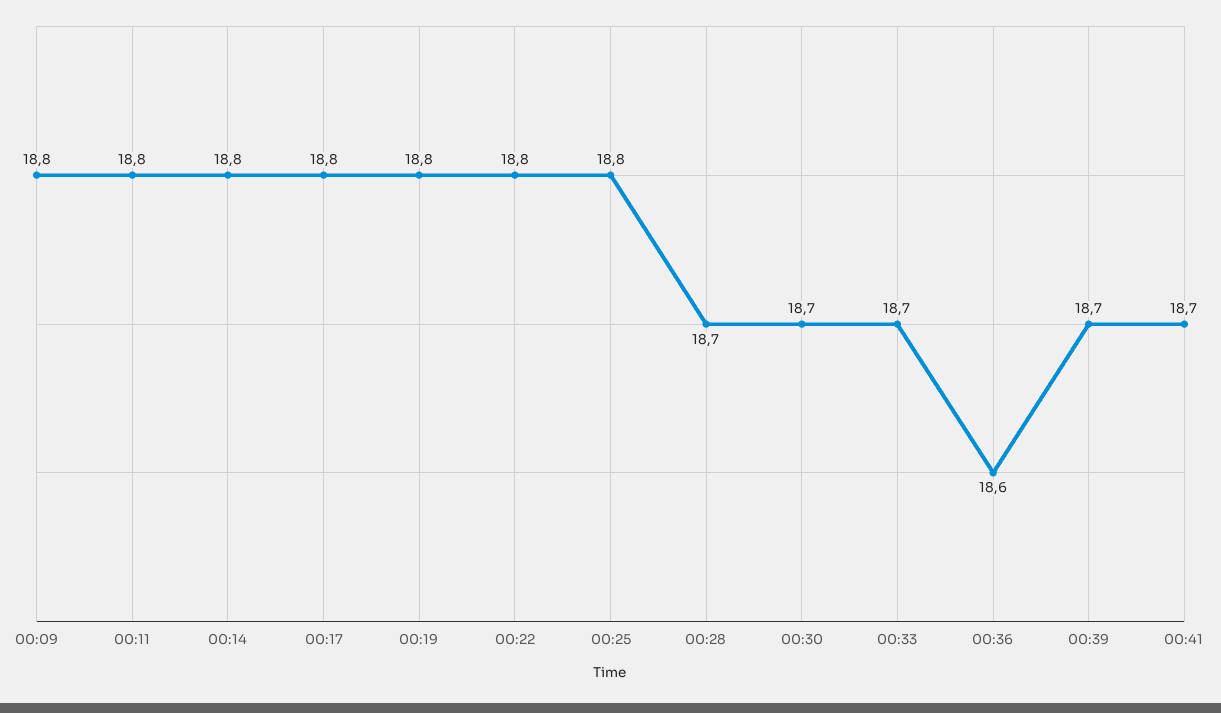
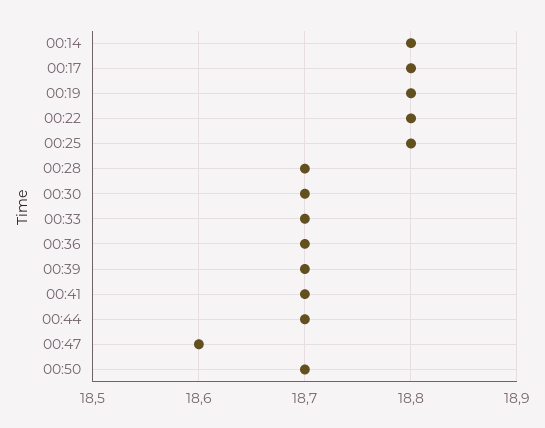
00:09: 18.8 -> none
00:11: 18.8 -> none
00:36: 18.6 -> 18.7
00:44: none -> 18.7
00:47: none -> 18.6
00:50: none -> 18.7

